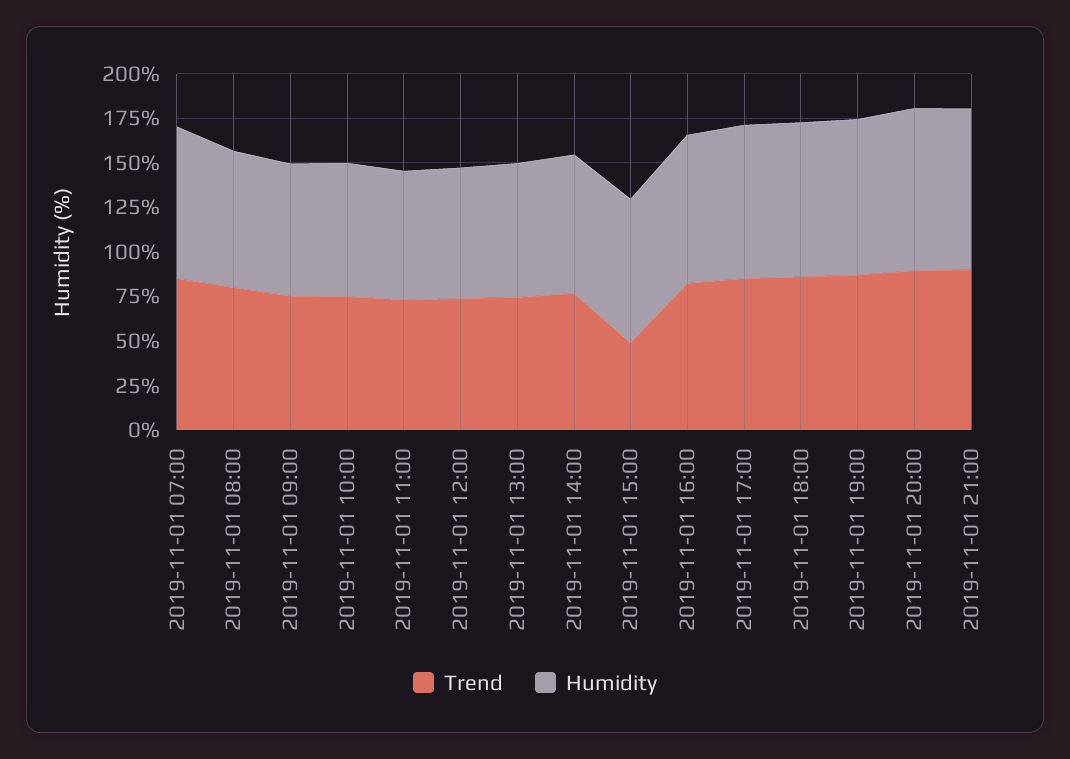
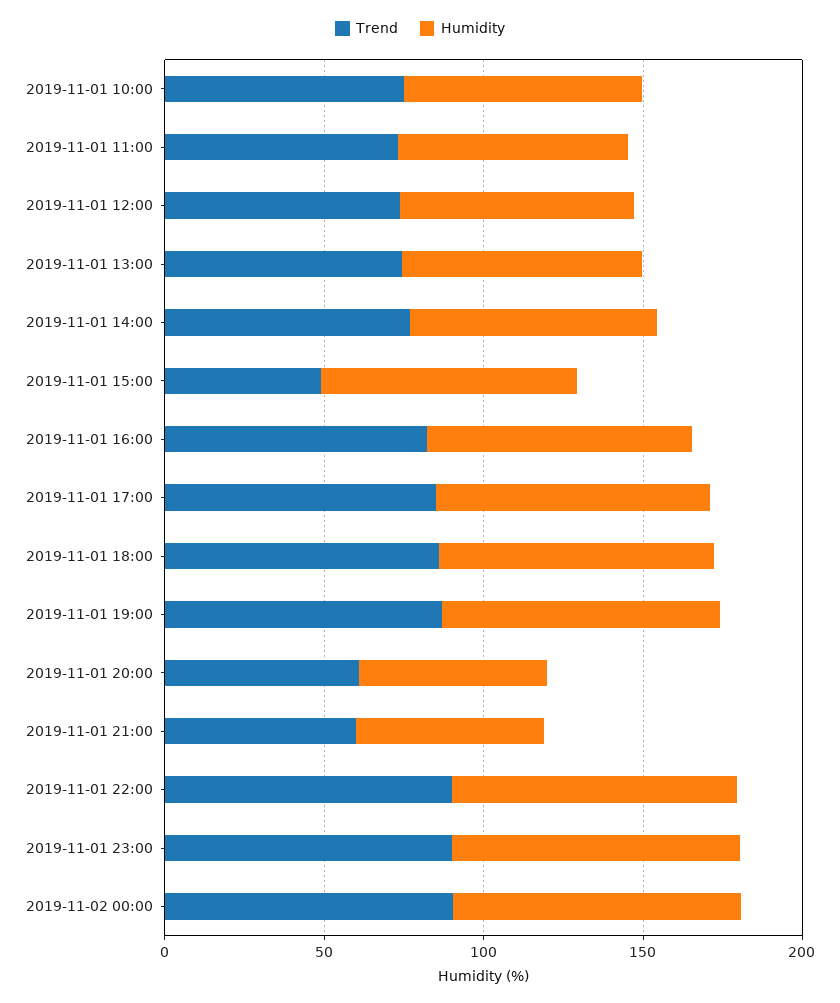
Trend, 2019-11-01 07:00: 85 -> none
Humidity, 2019-11-01 07:00: 85 -> none
Trend, 2019-11-01 08:00: 80 -> none
Humidity, 2019-11-01 08:00: 75 -> none
Trend, 2019-11-01 09:00: 75 -> none
Humidity, 2019-11-01 09:00: 75 -> none
Trend, 2019-11-01 20:00: 90 -> 60
Humidity, 2019-11-01 20:00: 90 -> 60
Trend, 2019-11-01 21:00: 90 -> 60
Humidity, 2019-11-01 21:00: 90 -> 60
Trend, 2019-11-01 22:00: none -> 90
Humidity, 2019-11-01 22:00: none -> 90
Trend, 2019-11-01 23:00: none -> 90
Humidity, 2019-11-01 23:00: none -> 90
Trend, 2019-11-02 00:00: none -> 90
Humidity, 2019-11-02 00:00: none -> 90

